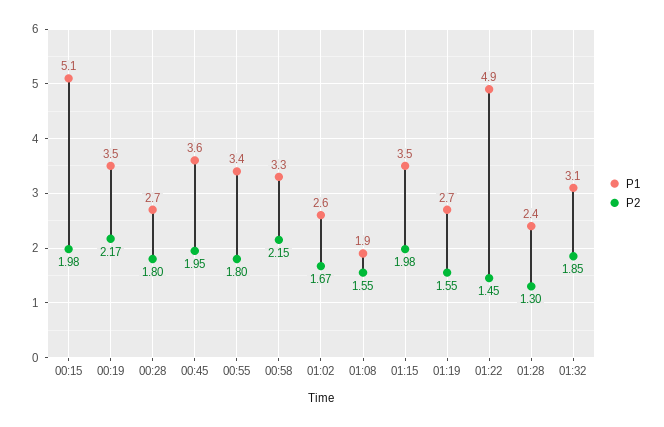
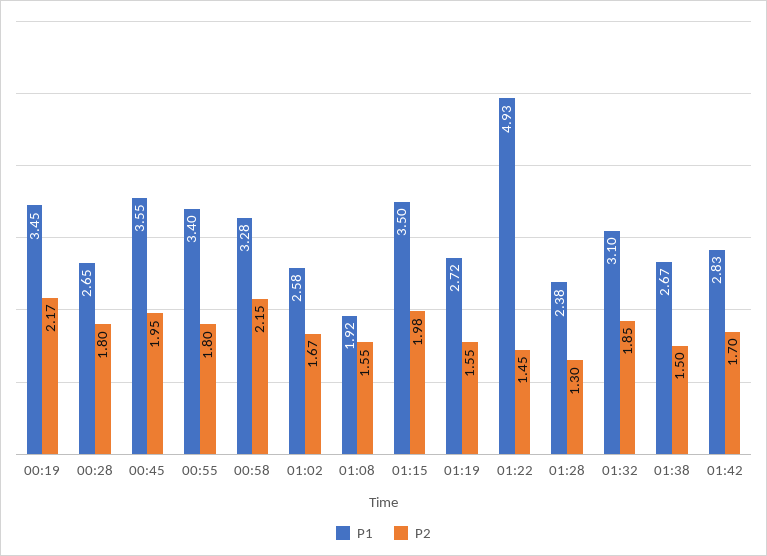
P1, 00:15: 5.1 -> none
P2, 00:15: 1.98 -> none
P1, 01:38: none -> 2.67
P2, 01:38: none -> 1.5
P1, 01:42: none -> 2.83
P2, 01:42: none -> 1.7

